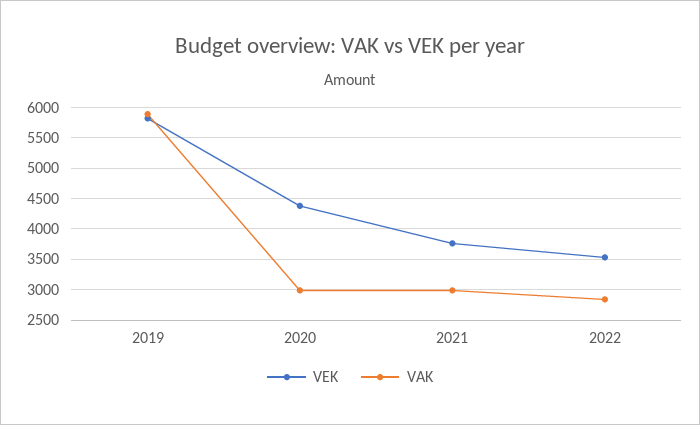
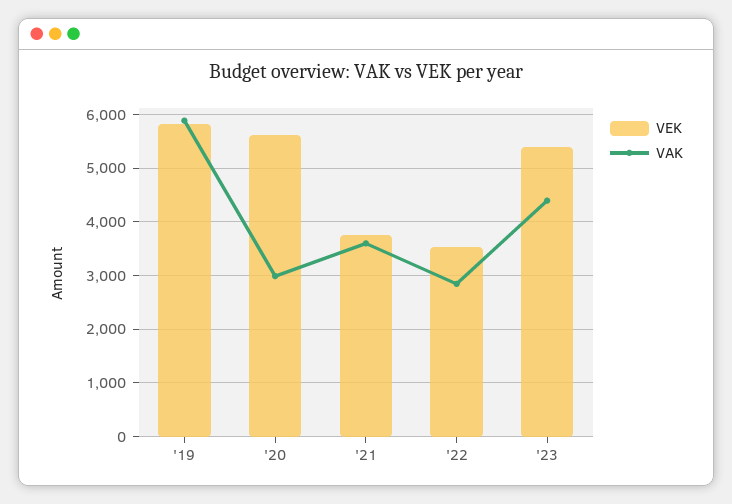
VEK, 2020: 4400 -> 5600
VAK, 2021: 3000 -> 3600
VEK, '23: none -> 5400
VAK, '23: none -> 4400

